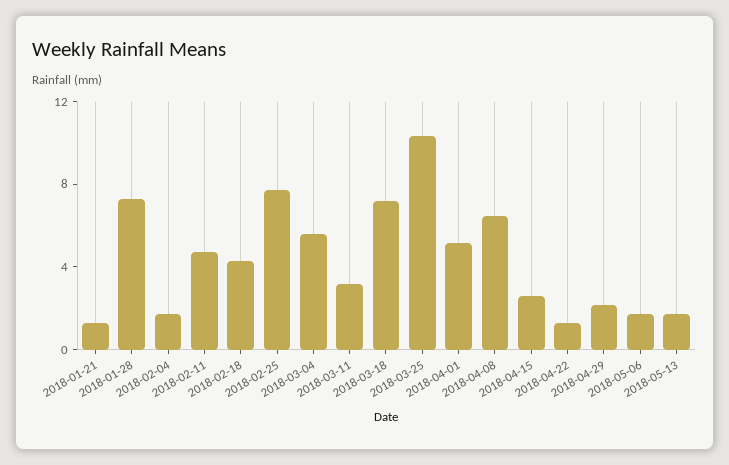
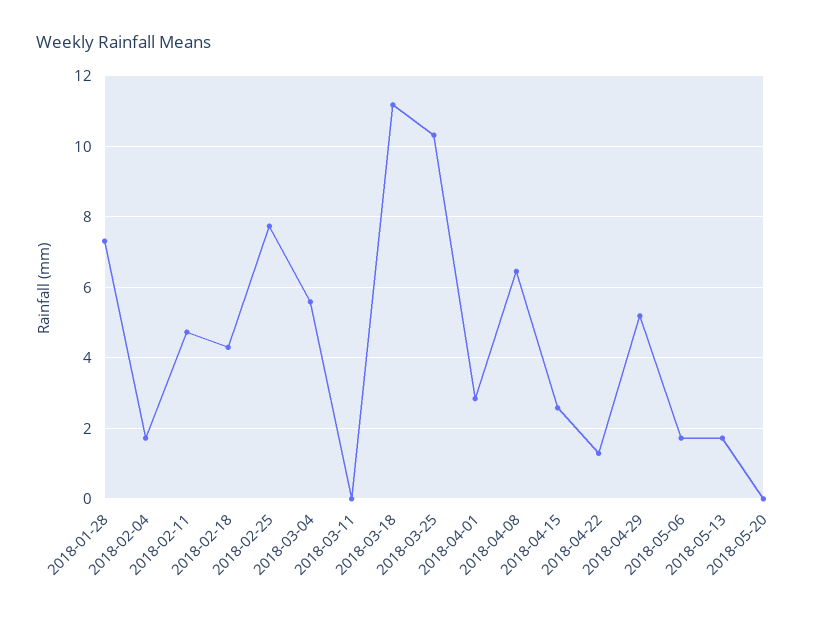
2018-01-21: 1 -> none
2018-03-11: 3 -> 0
2018-03-18: 7 -> 11.2
2018-04-01: 5 -> 2.8
2018-04-29: 2 -> 5.2
2018-05-20: none -> 0

